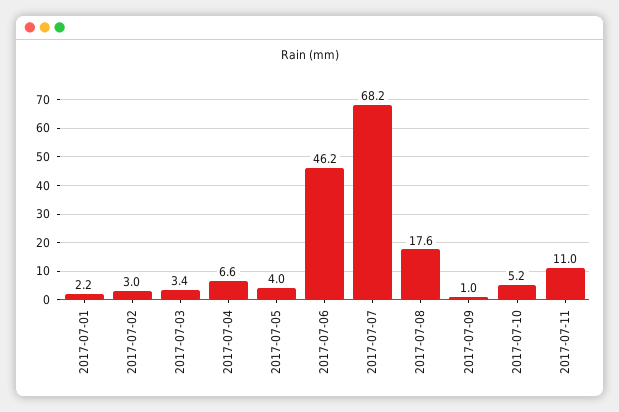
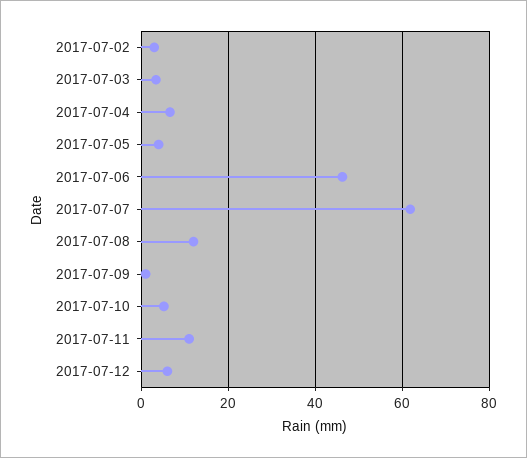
2017-07-01: 2.2 -> none
2017-07-07: 68.2 -> 62
2017-07-08: 17.6 -> 12
2017-07-12: none -> 6

